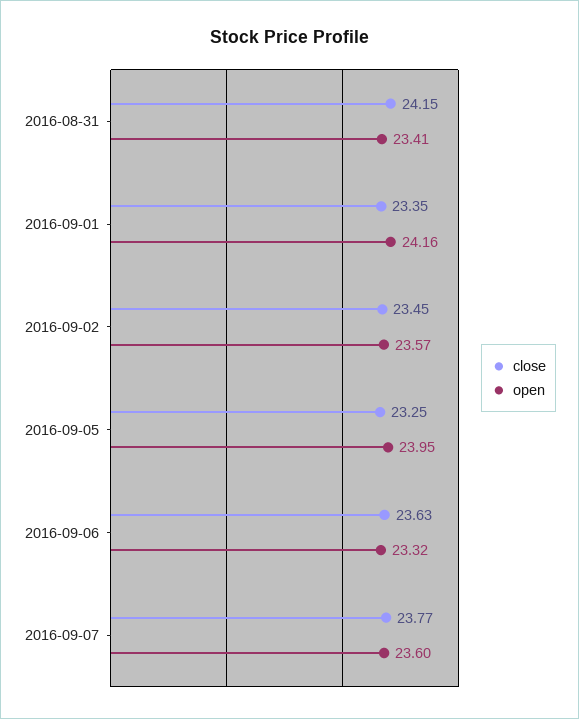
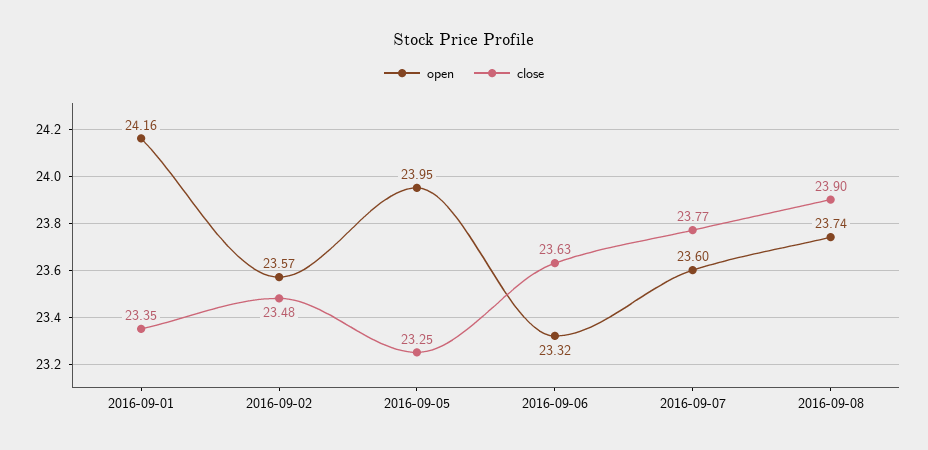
close, 2016-08-31: 24.15 -> none
open, 2016-08-31: 23.41 -> none
close, 2016-09-02: 23.45 -> 23.48
open, 2016-09-08: none -> 23.74
close, 2016-09-08: none -> 23.9

